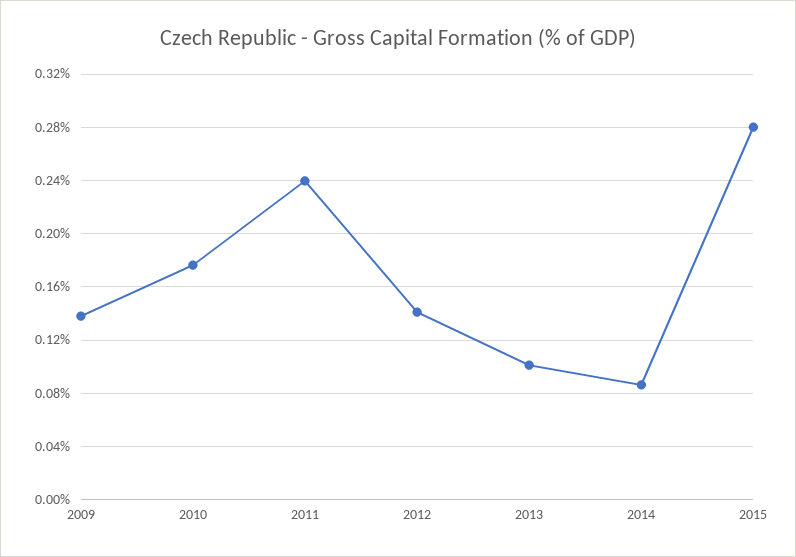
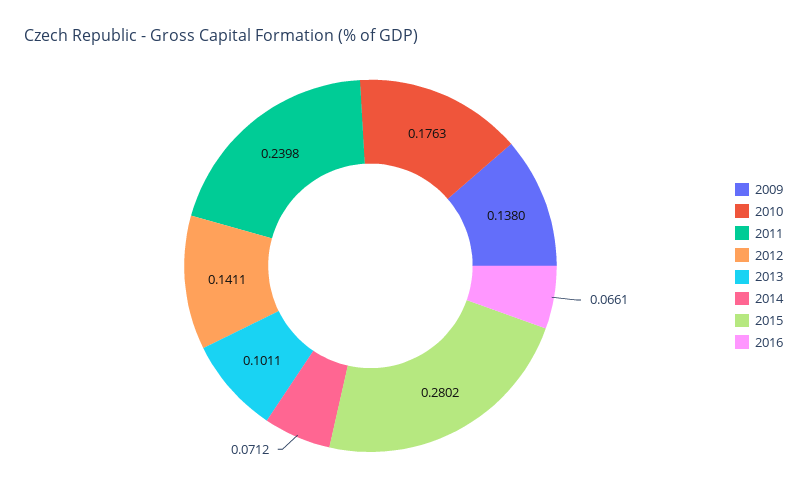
2014: 0.085 -> 0.0712
2016: none -> 0.0661

